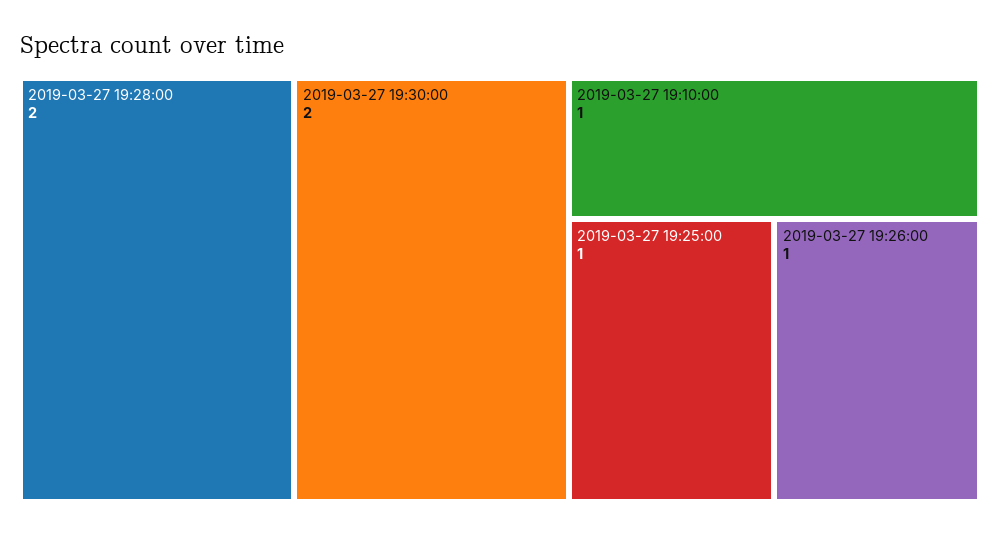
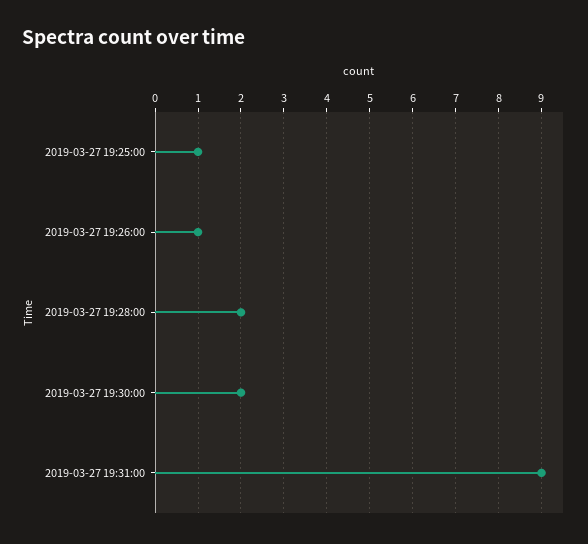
2019-03-27 19:10:00: 1 -> none
2019-03-27 19:31:00: none -> 9

